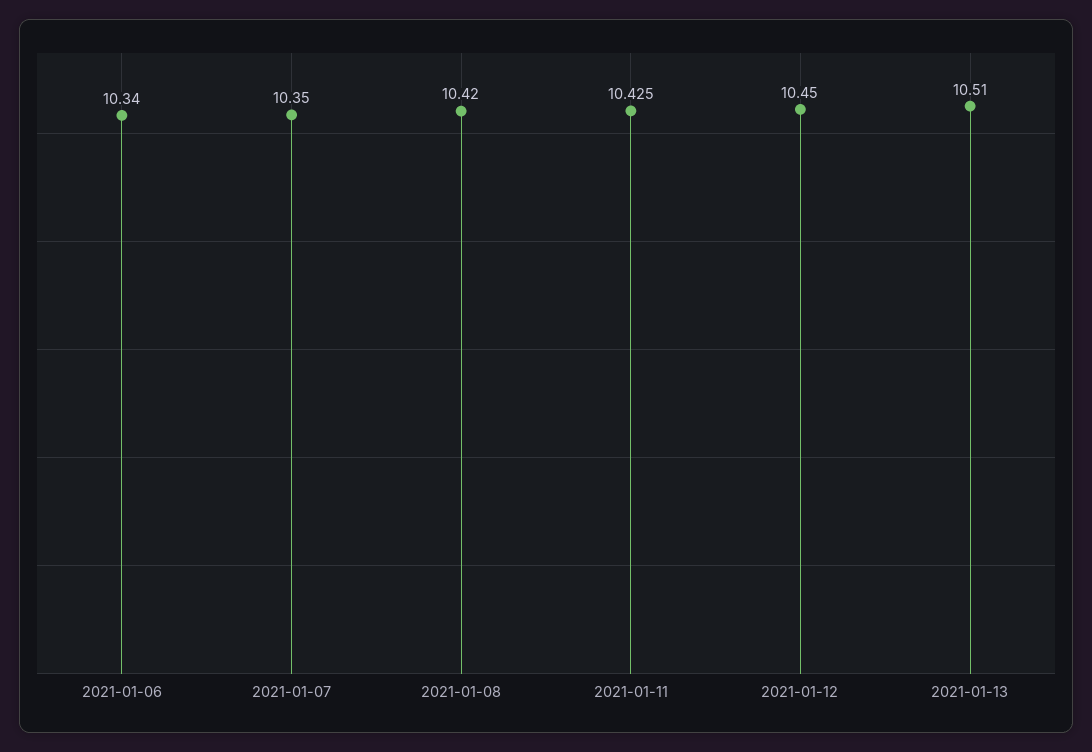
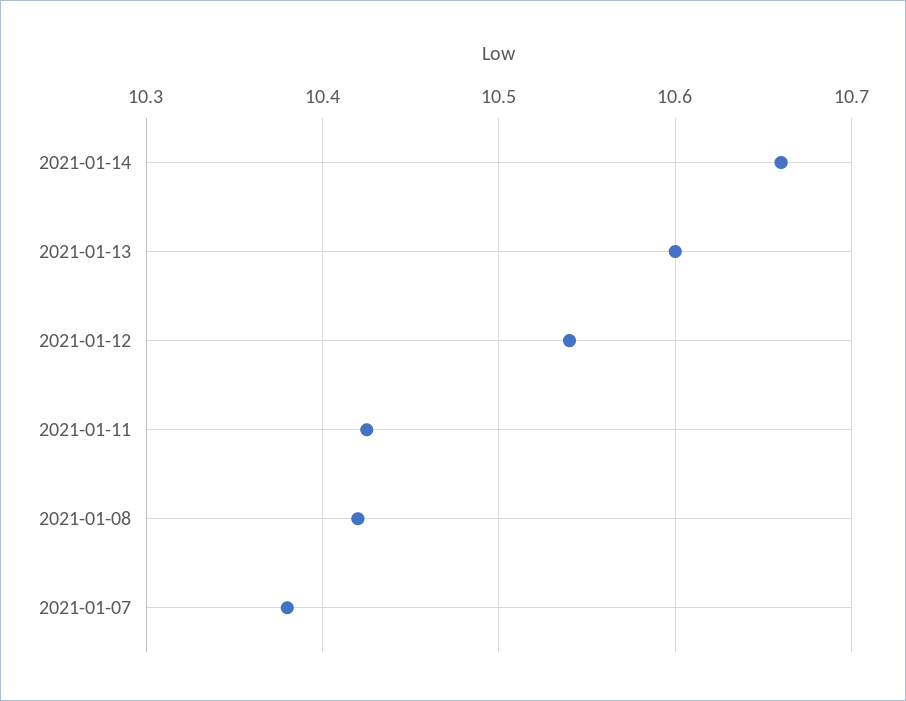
2021-01-06: 10.34 -> none
2021-01-07: 10.35 -> 10.38
2021-01-12: 10.45 -> 10.54
2021-01-13: 10.51 -> 10.6
2021-01-14: none -> 10.66

